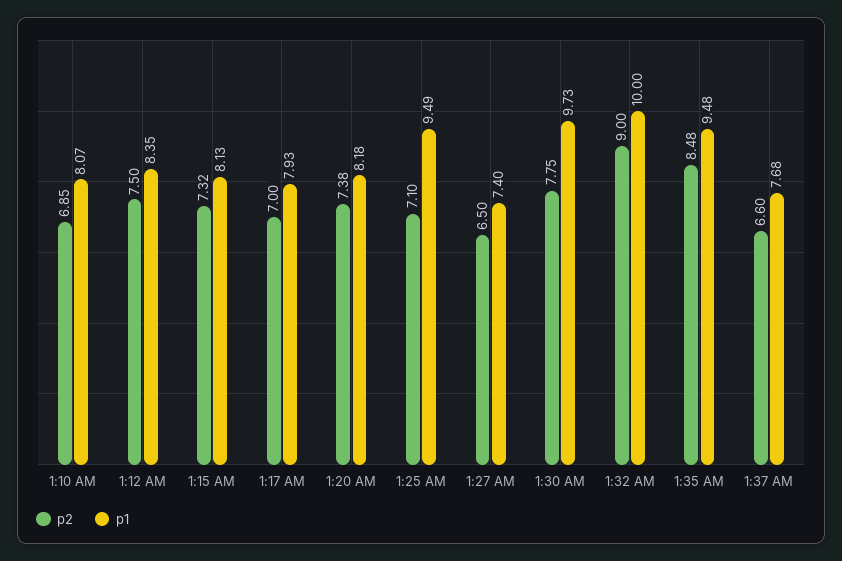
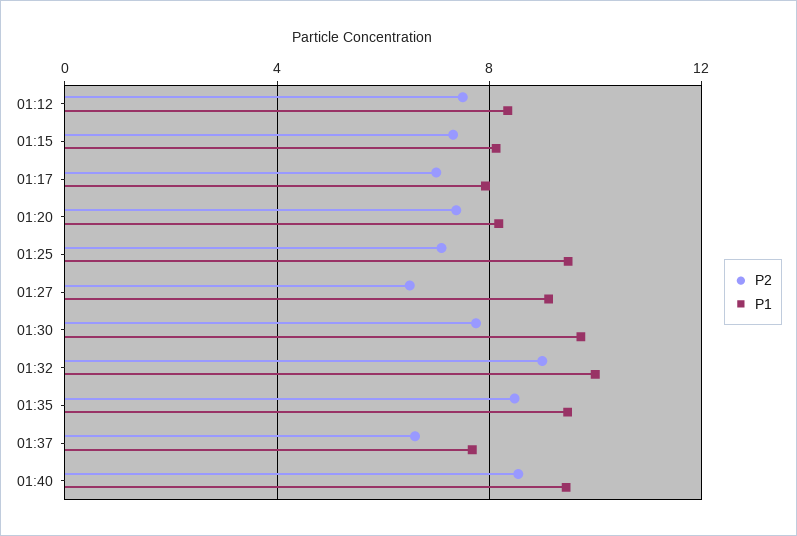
p2, 1:10 AM: 6.85 -> none
p1, 1:10 AM: 8.07 -> none
p1, 1:27 AM: 7.4 -> 9
p2, 01:40: none -> 8.5
p1, 01:40: none -> 9.5

